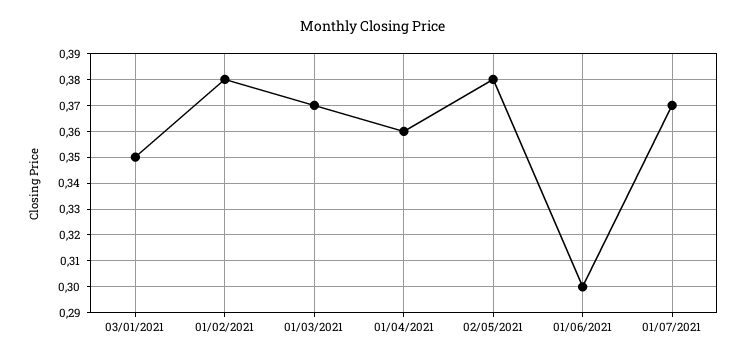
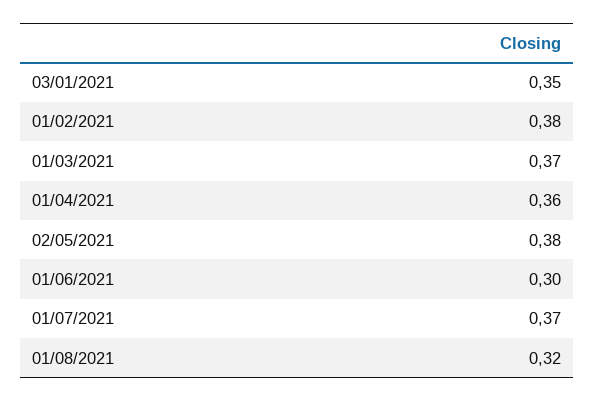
01/08/2021: none -> 0.32

